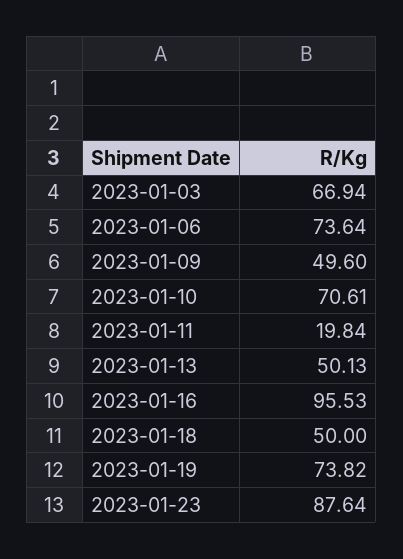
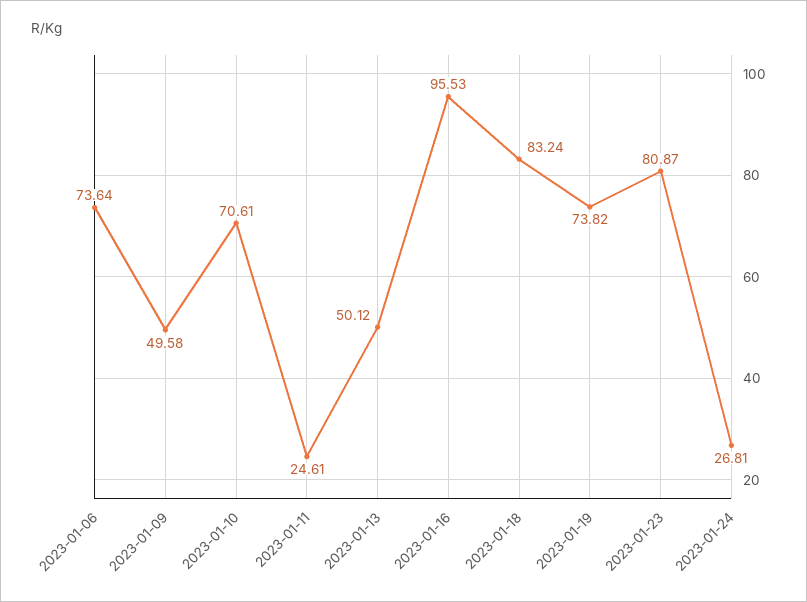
2023-01-03: 66.94 -> none
2023-01-09: 49.6 -> 49.58
2023-01-11: 19.84 -> 24.61
2023-01-13: 50.13 -> 50.12
2023-01-18: 50 -> 83.24
2023-01-23: 87.64 -> 80.87
2023-01-24: none -> 26.81

